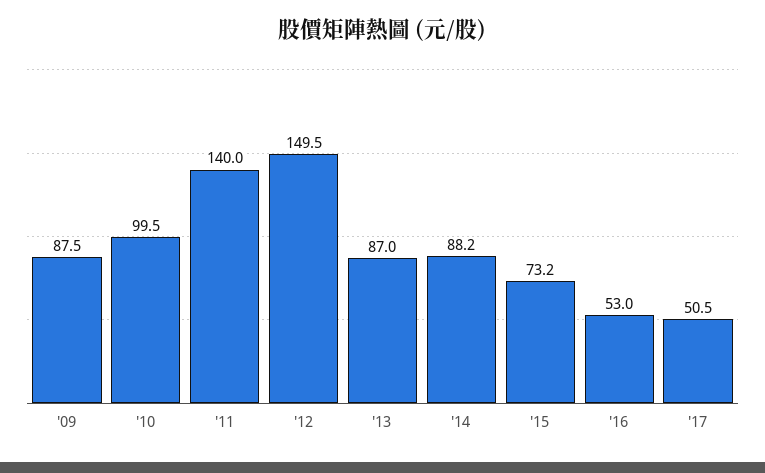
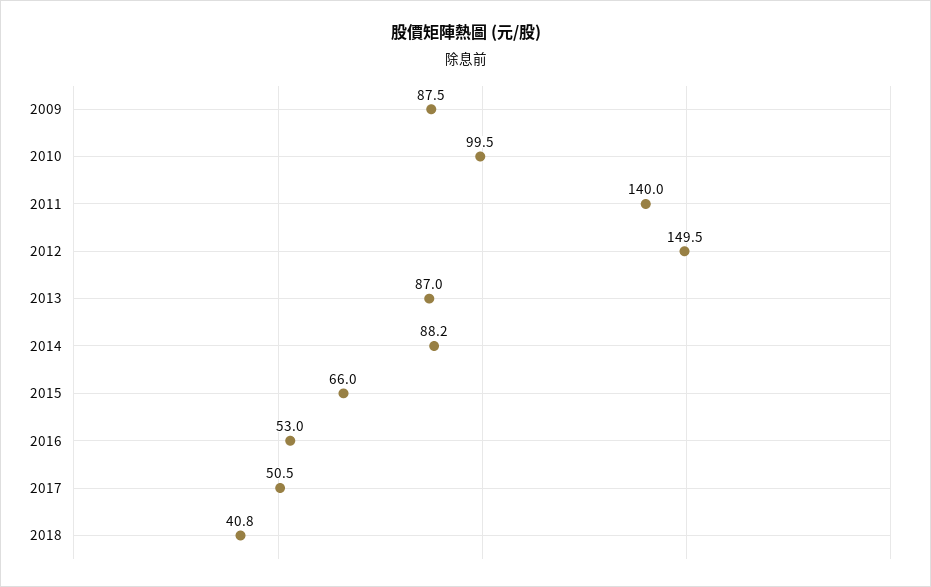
'15: 73.2 -> 66
2018: none -> 40.8

